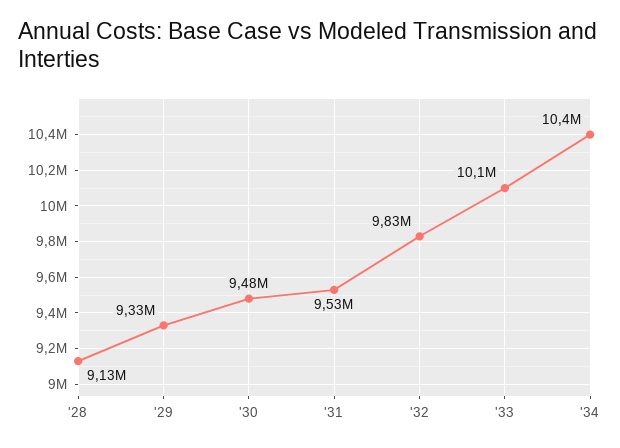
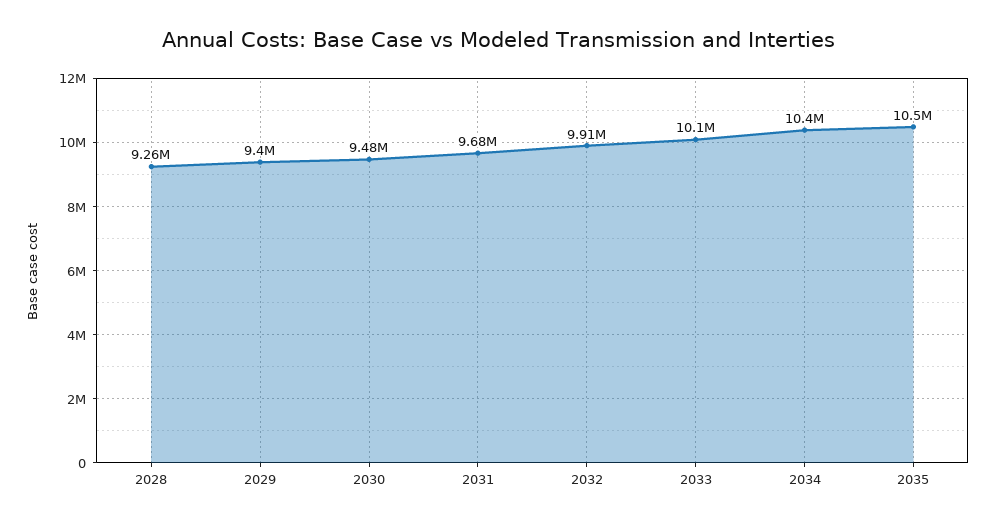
'28: 9130000 -> 9260000
'29: 9330000 -> 9400000
'31: 9530000 -> 9680000
'32: 9830000 -> 9910000
2035: none -> 10500000

